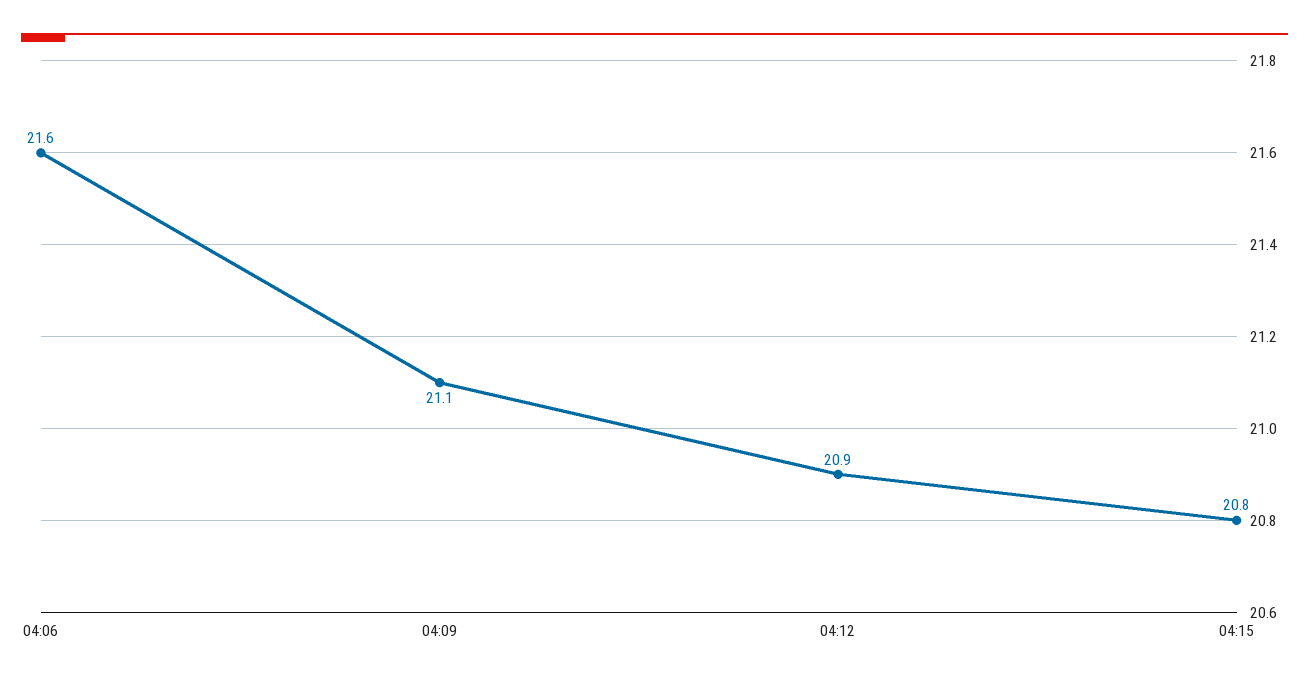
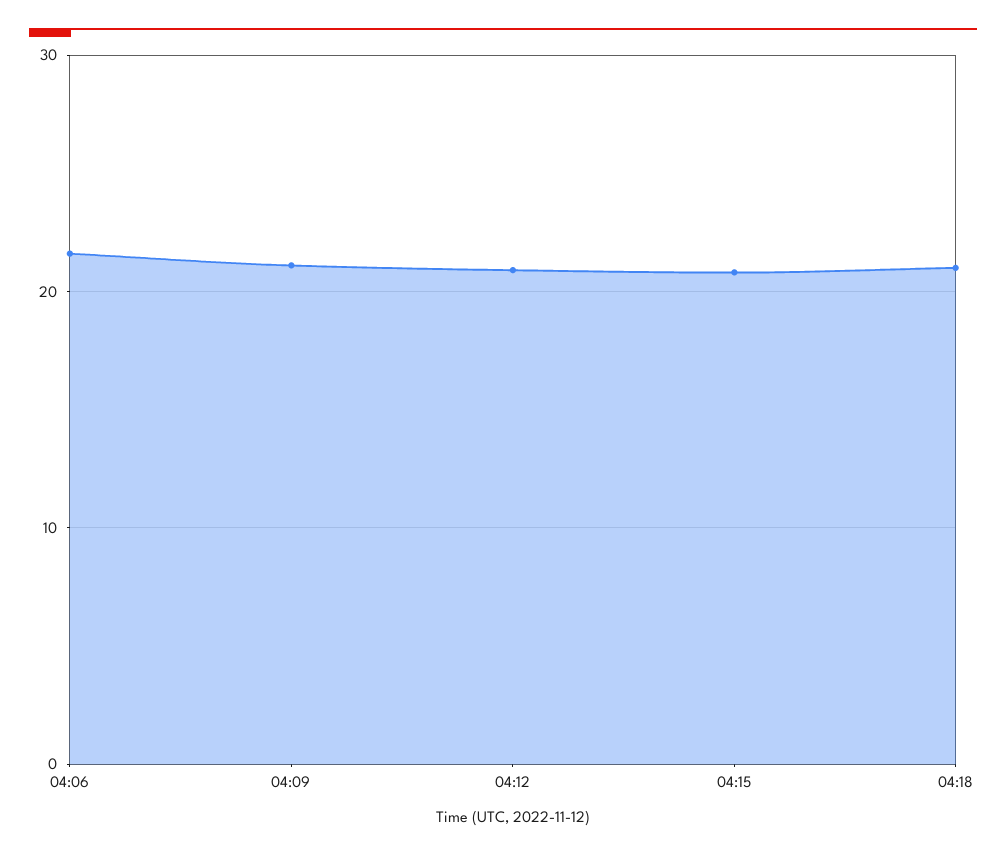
04:18: none -> 21

